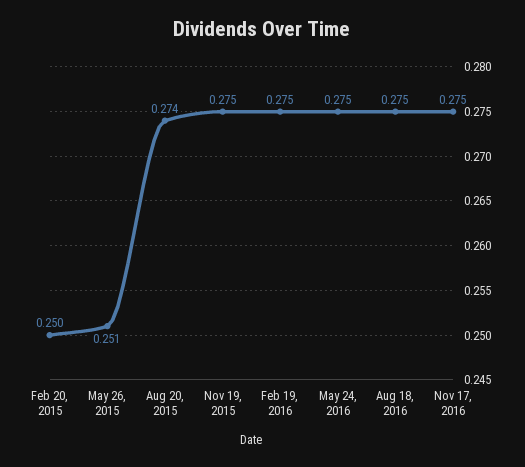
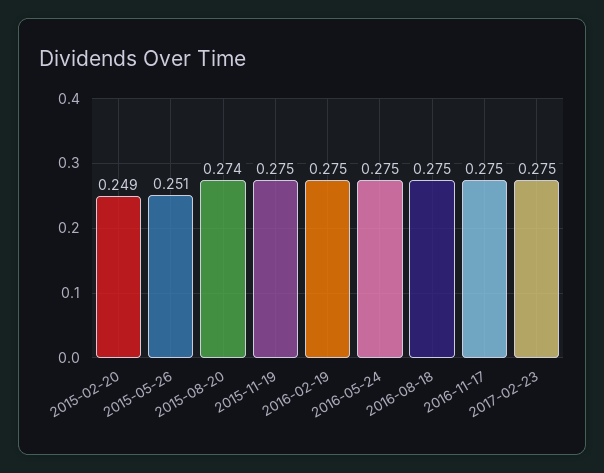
Feb 20, 2015: 0.25 -> 0.249
2017-02-23: none -> 0.275

